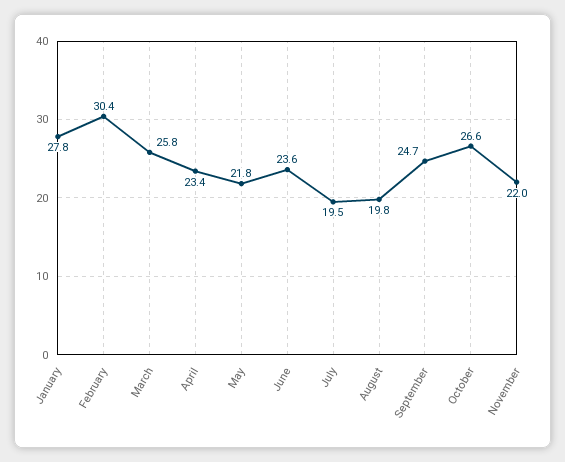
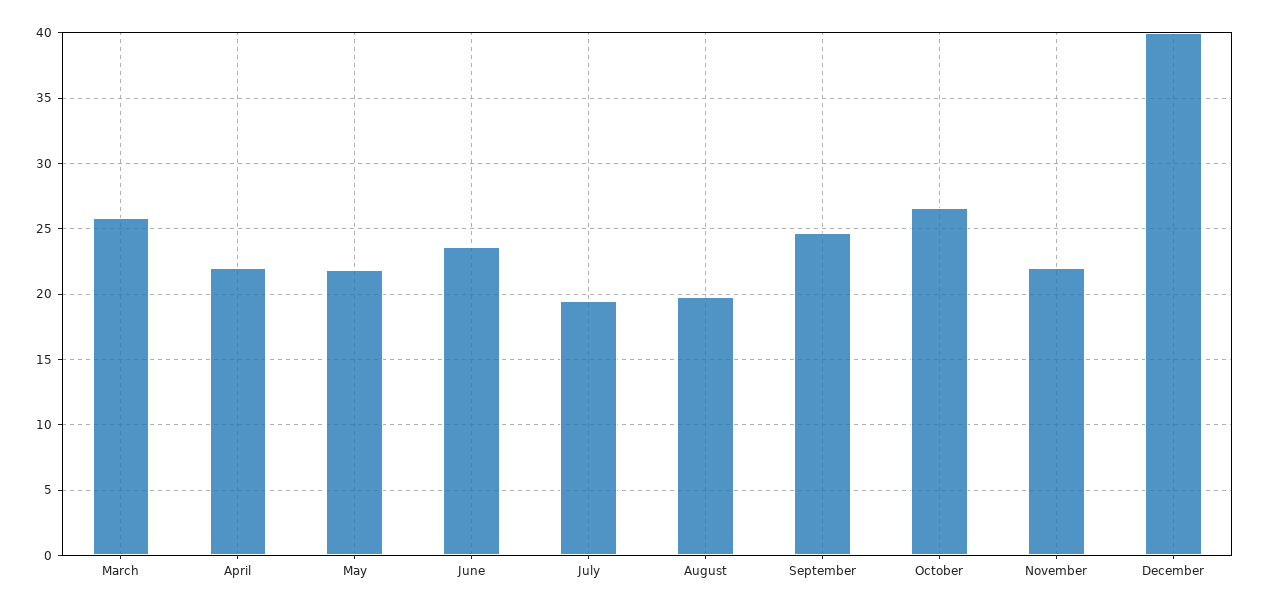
January: 27.8 -> none
February: 30.4 -> none
April: 23.4 -> 22
December: none -> 40

